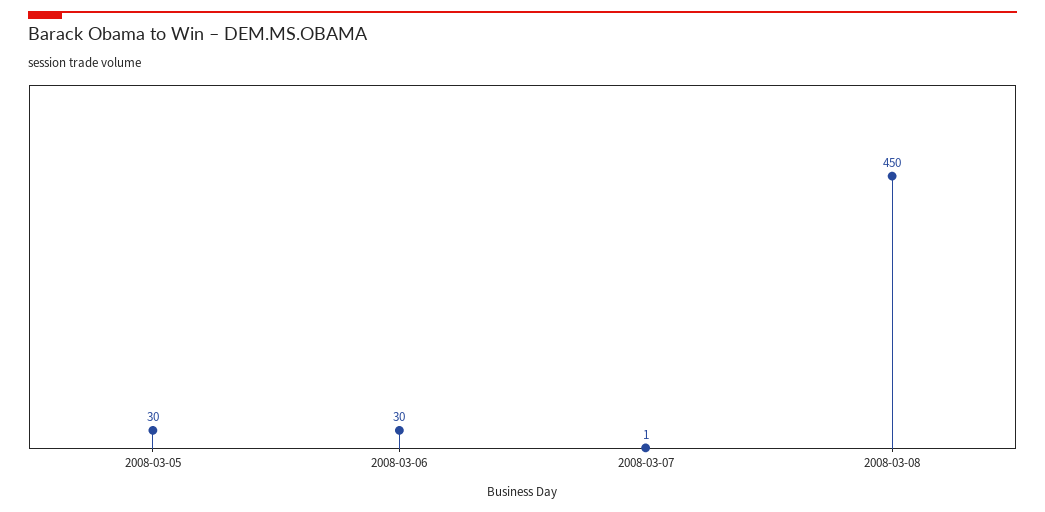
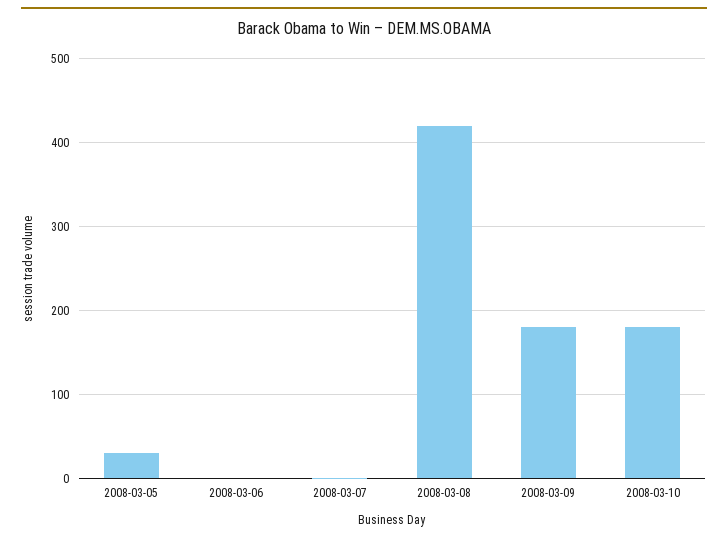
2008-03-06: 30 -> 0
2008-03-08: 450 -> 420
2008-03-09: none -> 180
2008-03-10: none -> 180

